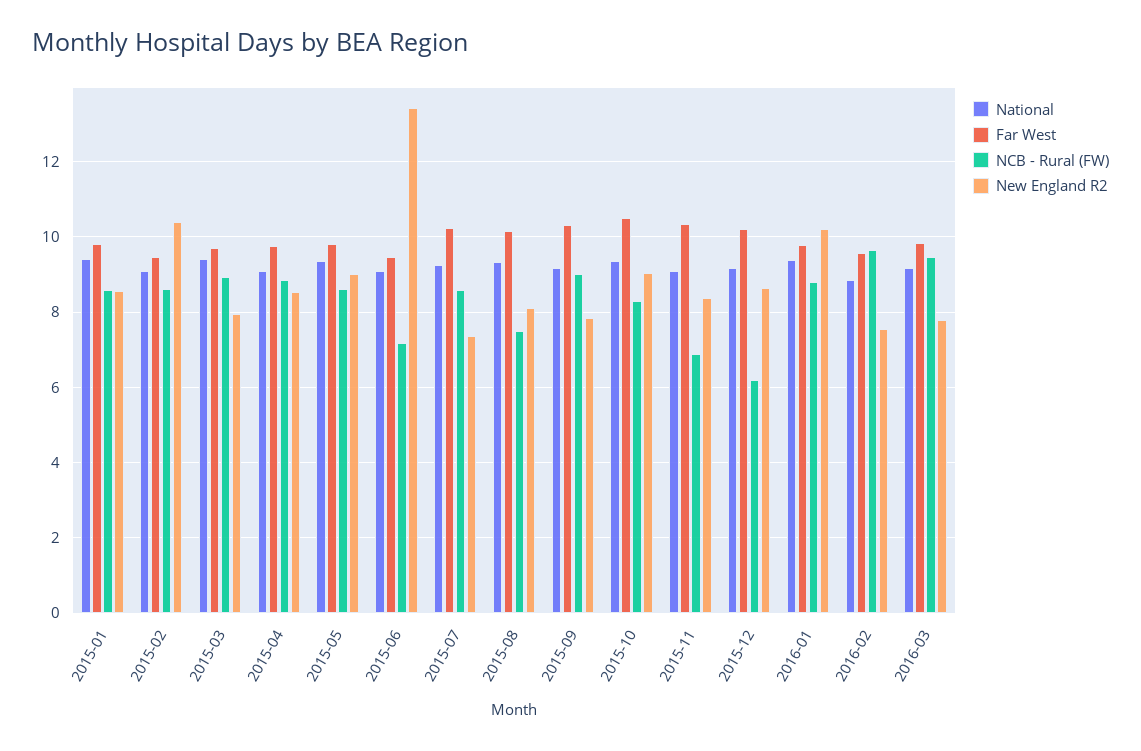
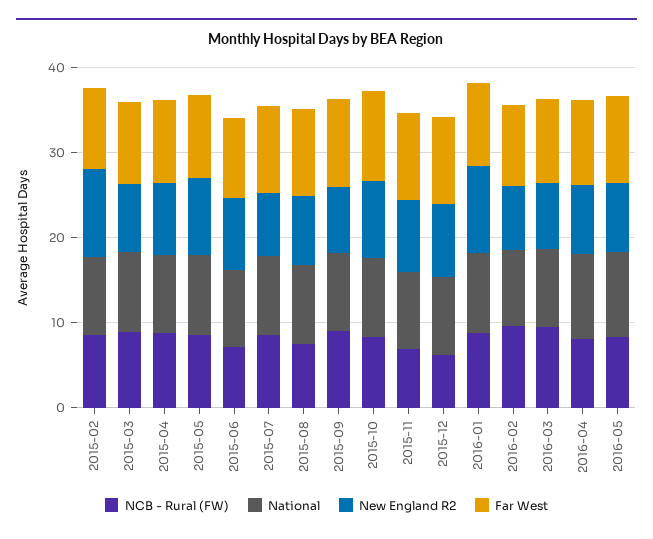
National, 2015-01: 9.4 -> none
Far West, 2015-01: 9.8 -> none
NCB - Rural (FW), 2015-01: 8.6 -> none
New England R2, 2015-01: 8.6 -> none
New England R2, 2015-06: 13.4 -> 8
NCB - Rural (FW), 2016-04: none -> 8
National, 2016-04: none -> 10
New England R2, 2016-04: none -> 8
Far West, 2016-04: none -> 10
NCB - Rural (FW), 2016-05: none -> 8
National, 2016-05: none -> 10
New England R2, 2016-05: none -> 8
Far West, 2016-05: none -> 10

